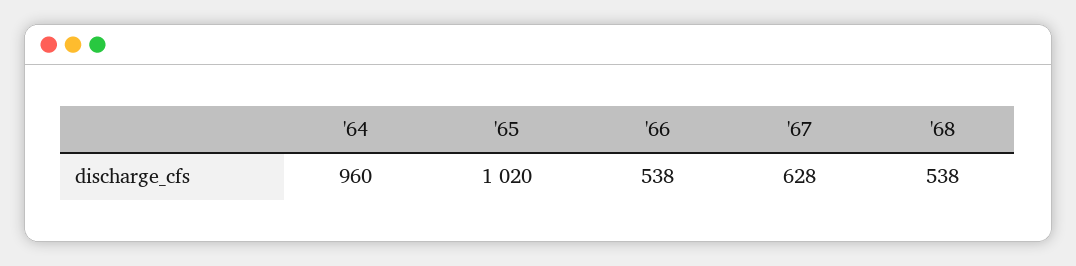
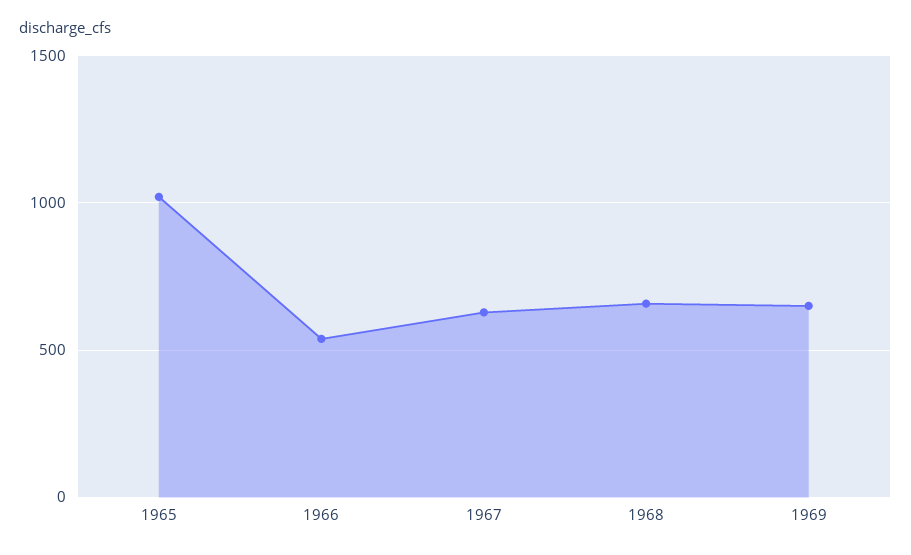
'64: 960 -> none
'68: 538 -> 650
1969: none -> 650

